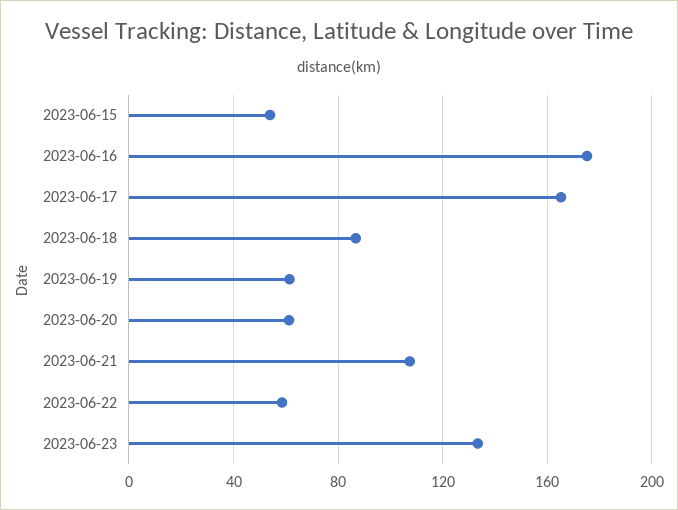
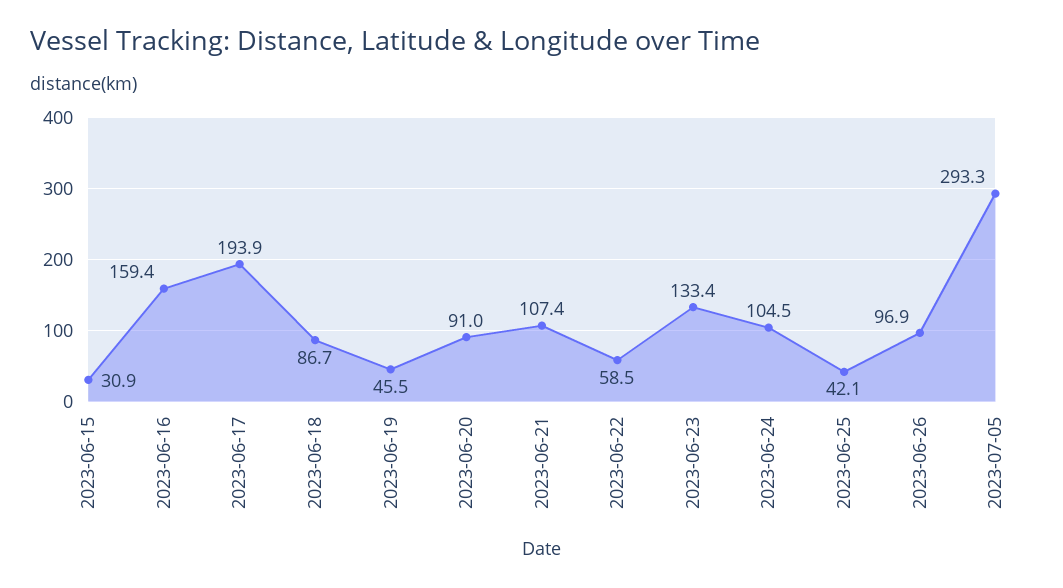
2023-06-15: 55 -> 30.9
2023-06-16: 175 -> 159.4
2023-06-17: 165 -> 193.9
2023-06-19: 60 -> 45.5
2023-06-20: 60 -> 91
2023-06-24: none -> 104.5
2023-06-25: none -> 42.1
2023-06-26: none -> 96.9
2023-07-05: none -> 293.3

